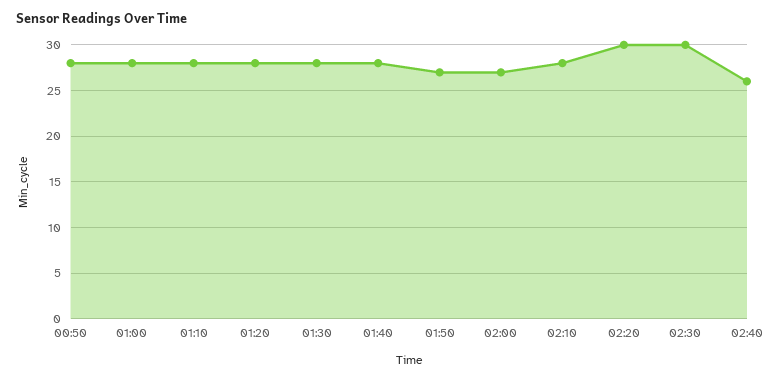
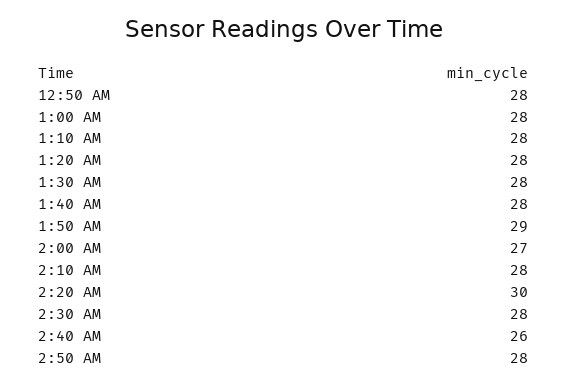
01:50: 27 -> 29
02:30: 30 -> 28
2:50 AM: none -> 28

